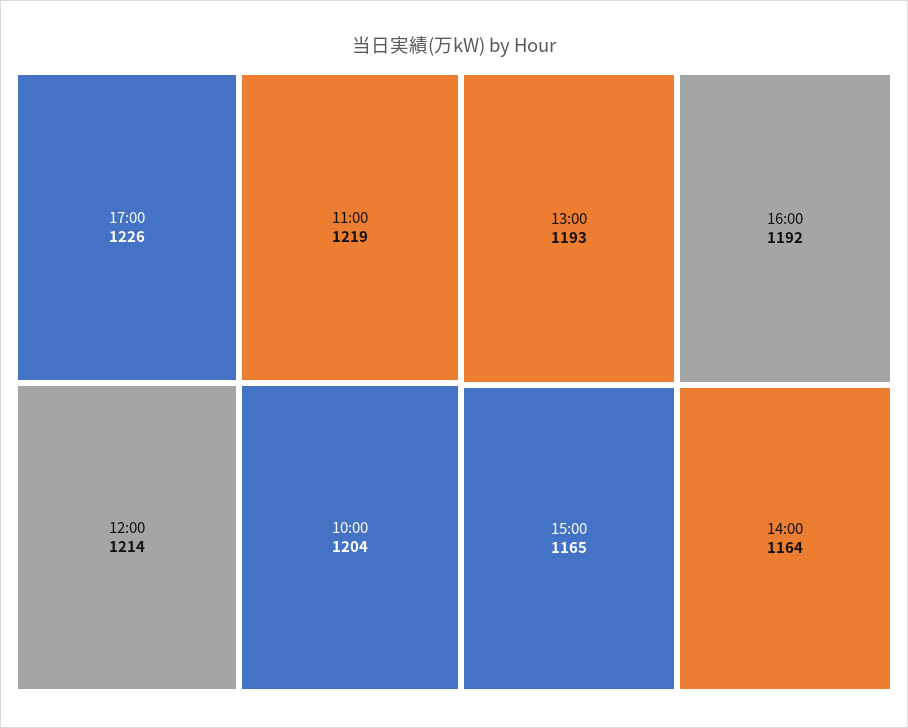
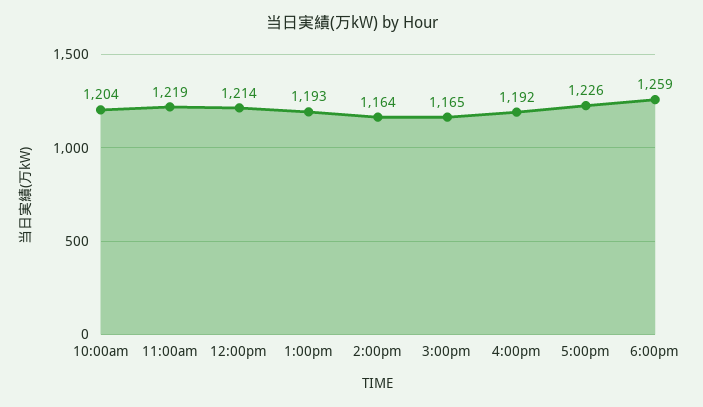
6:00pm: none -> 1259

